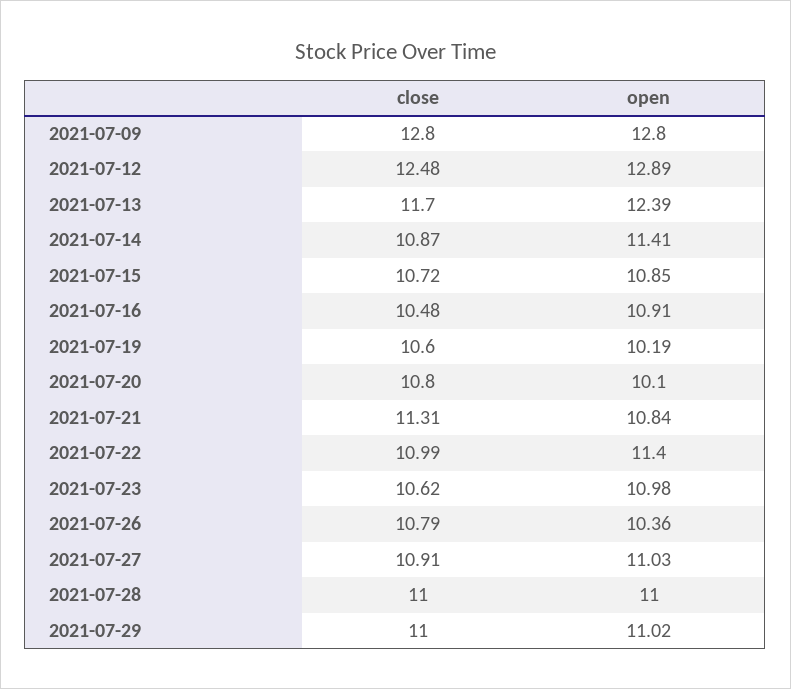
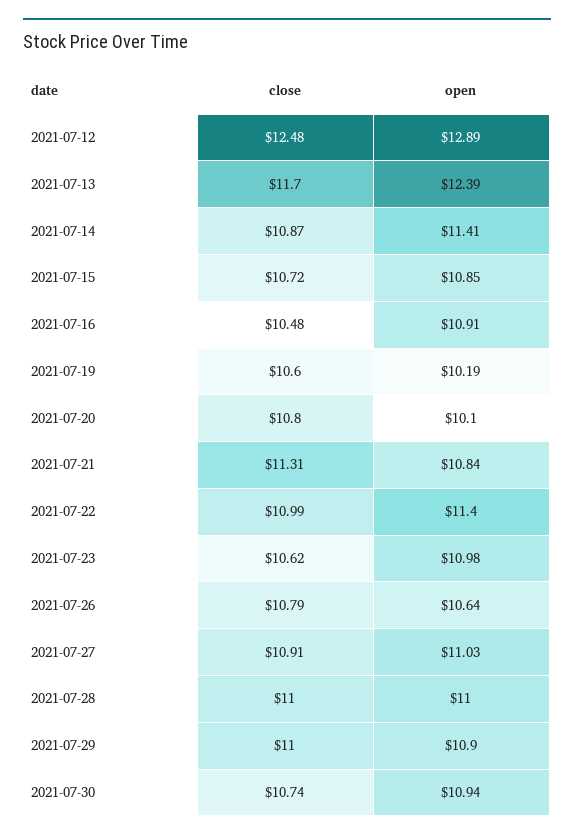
close, 2021-07-09: 12.8 -> none
open, 2021-07-09: 12.8 -> none
open, 2021-07-26: 10.36 -> 10.64
open, 2021-07-29: 11.02 -> 10.9
close, 2021-07-30: none -> 10.74
open, 2021-07-30: none -> 10.94

